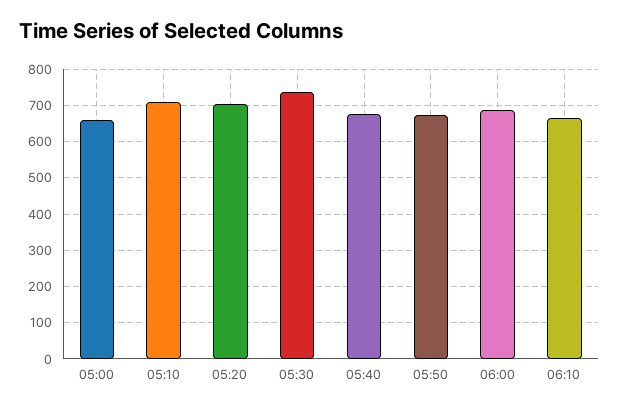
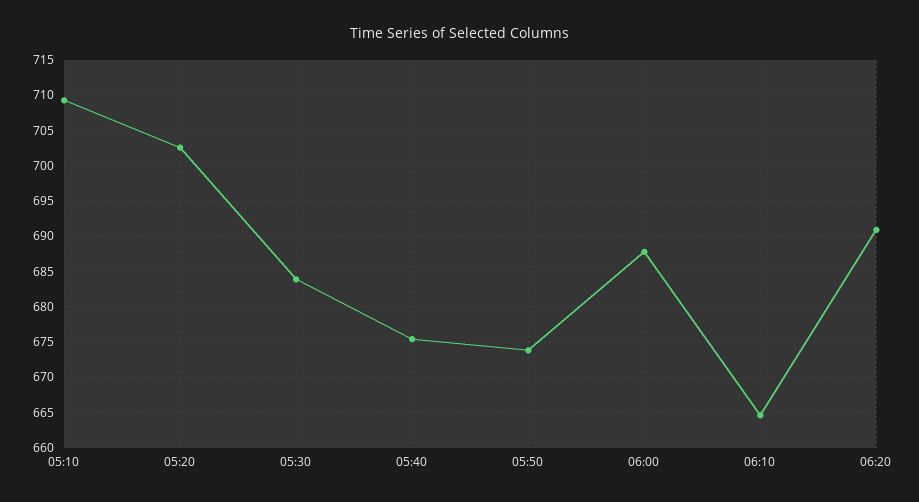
05:00: 660 -> none
05:30: 740 -> 684
06:20: none -> 691

